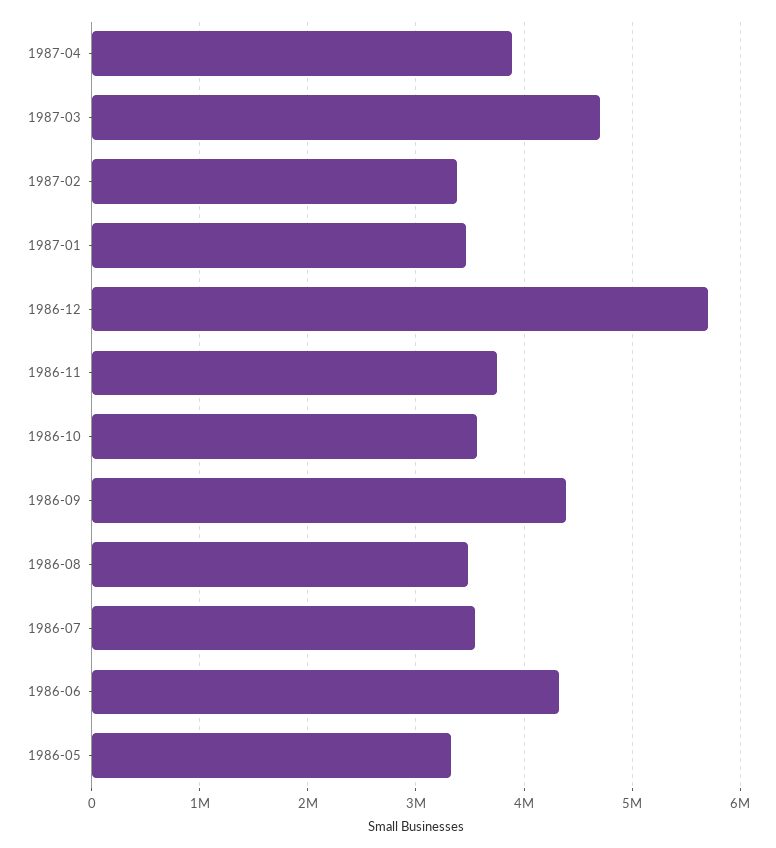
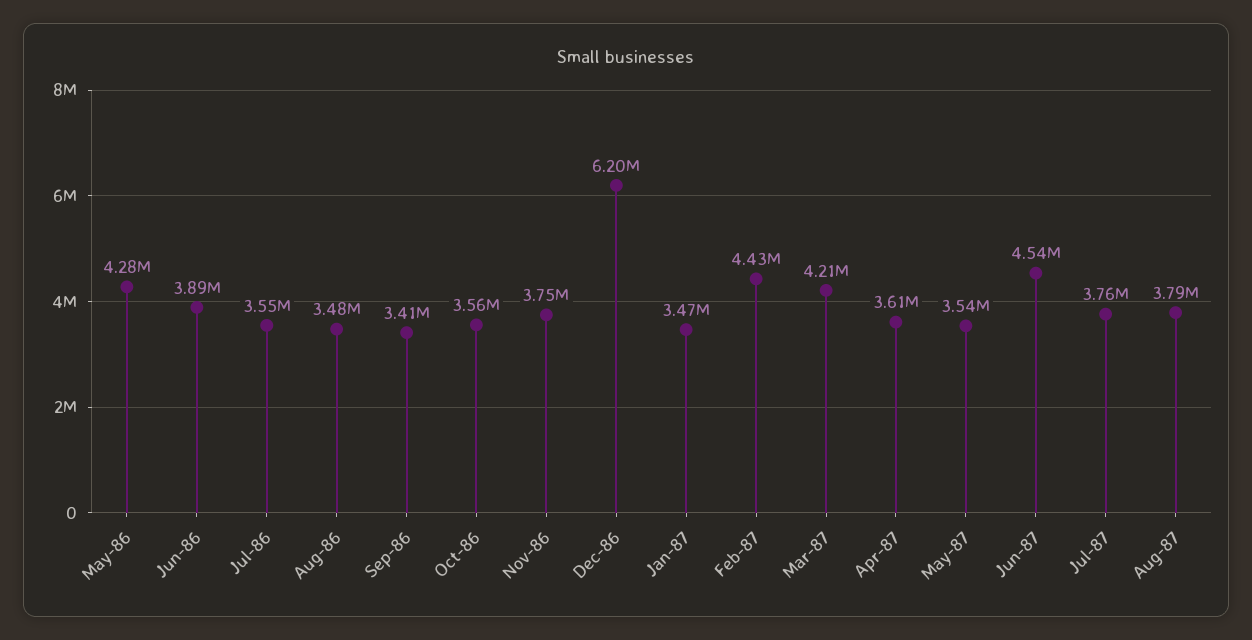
1987-04: 3900000 -> 3610000
1987-03: 4700000 -> 4210000
1987-02: 3400000 -> 4430000
1986-12: 5700000 -> 6200000
1986-09: 4400000 -> 3410000
1986-06: 4300000 -> 3890000
1986-05: 3300000 -> 4280000
May-87: none -> 3540000
Jun-87: none -> 4540000
Jul-87: none -> 3760000
Aug-87: none -> 3790000

